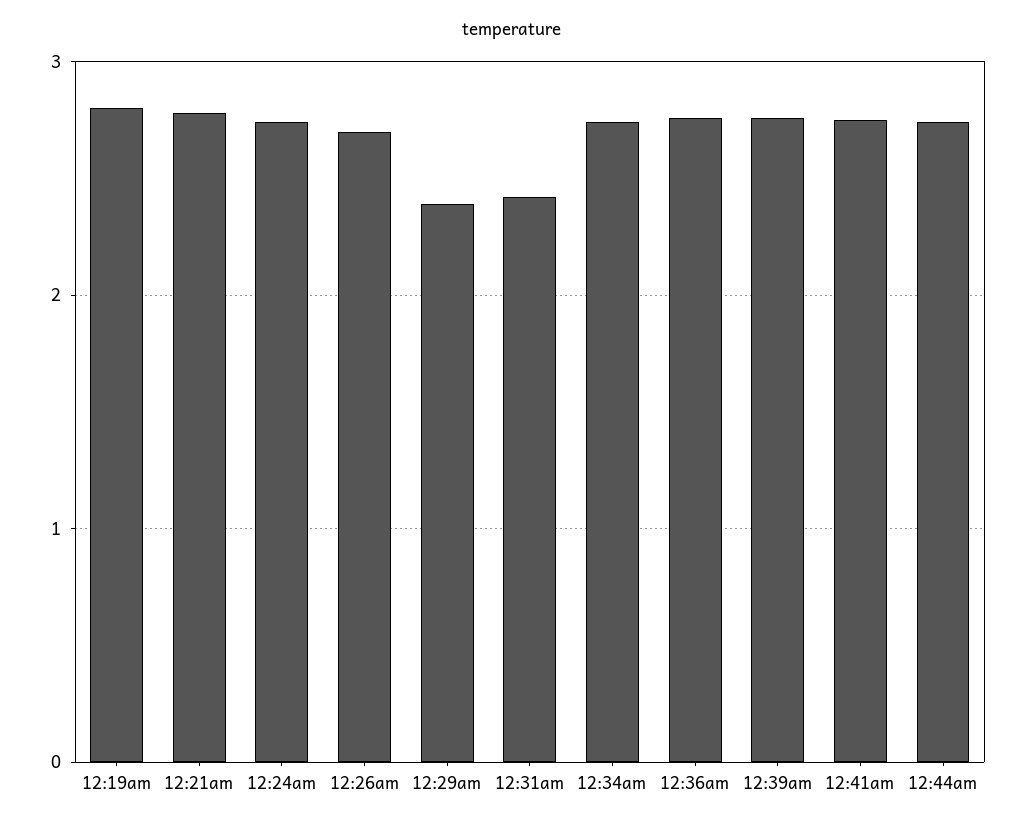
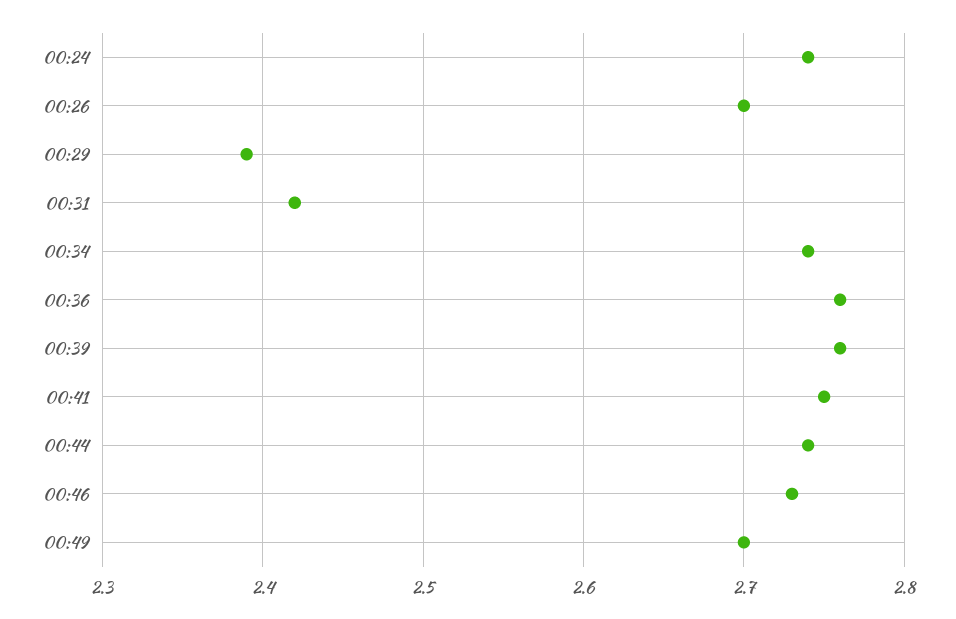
12:19am: 2.8 -> none
12:21am: 2.8 -> none
00:46: none -> 2.73
00:49: none -> 2.7

